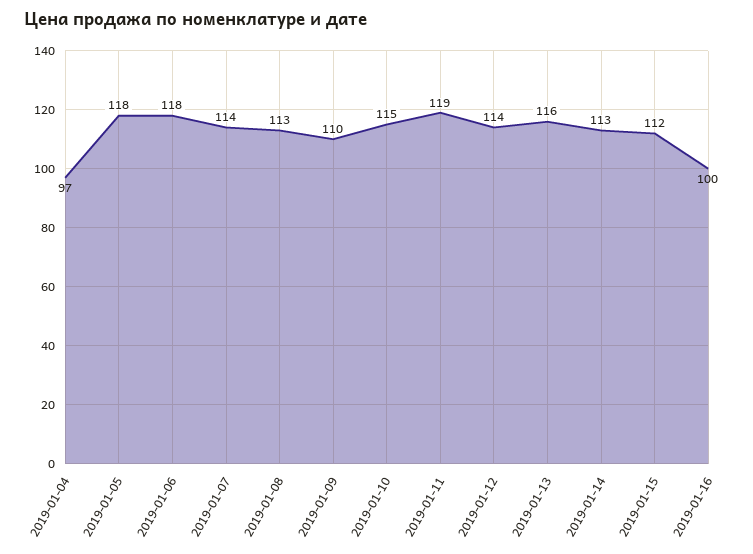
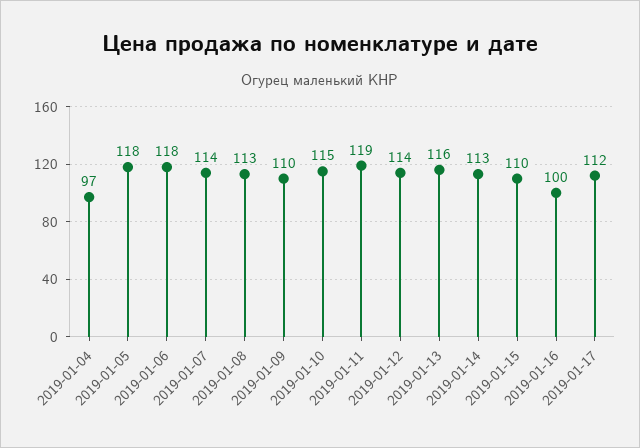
2019-01-15: 112 -> 110
2019-01-17: none -> 112

